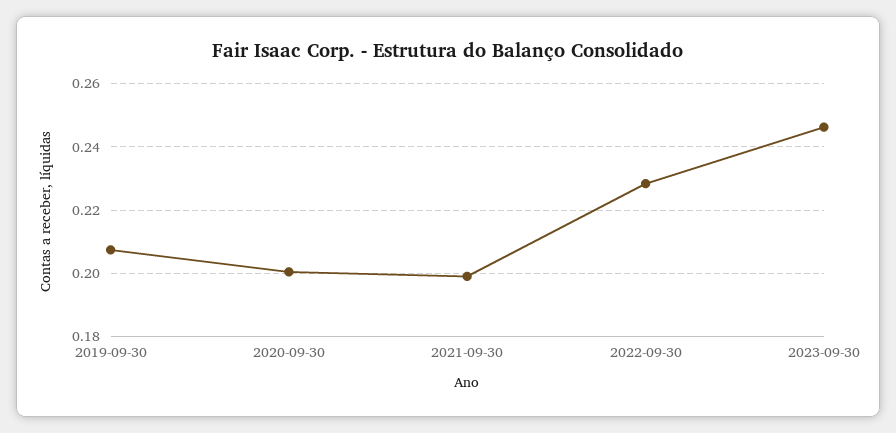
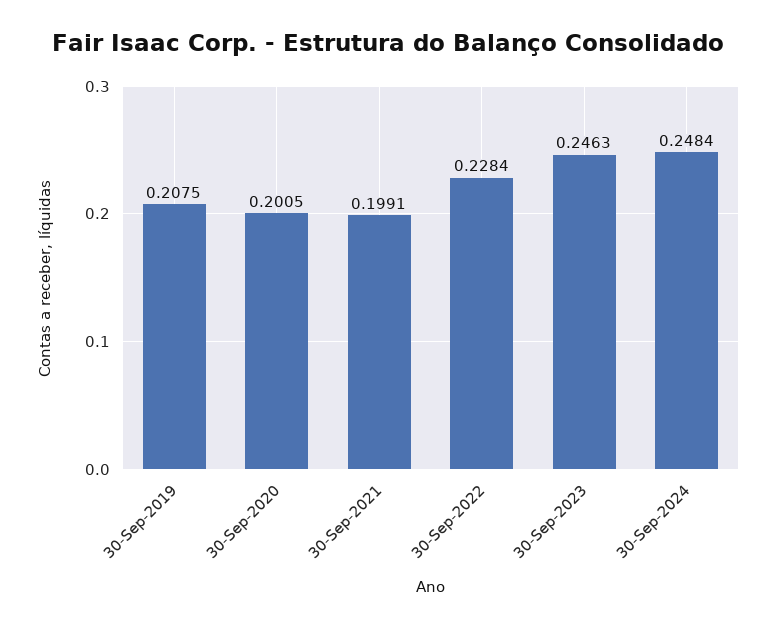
30-Sep-2024: none -> 0.2484

